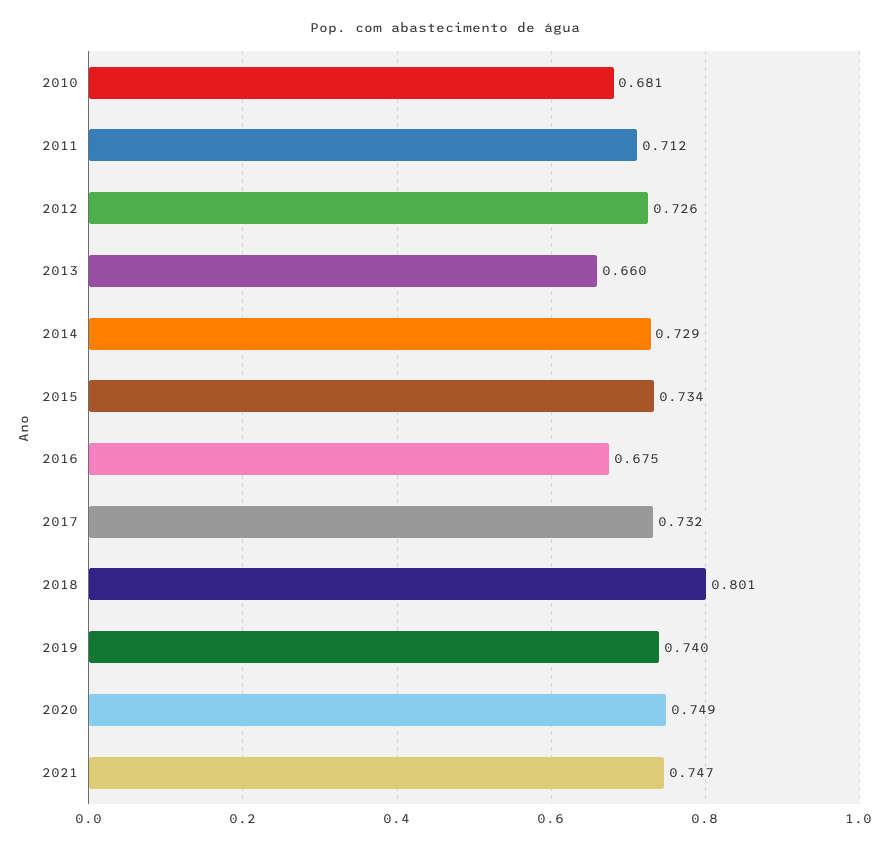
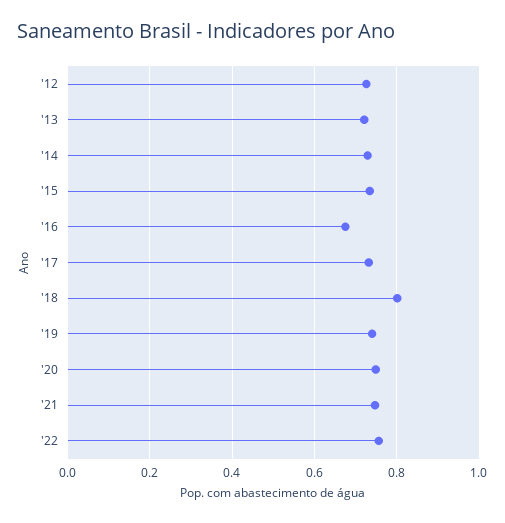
2010: 0.681 -> none
2011: 0.712 -> none
2013: 0.66 -> 0.72
'22: none -> 0.76

